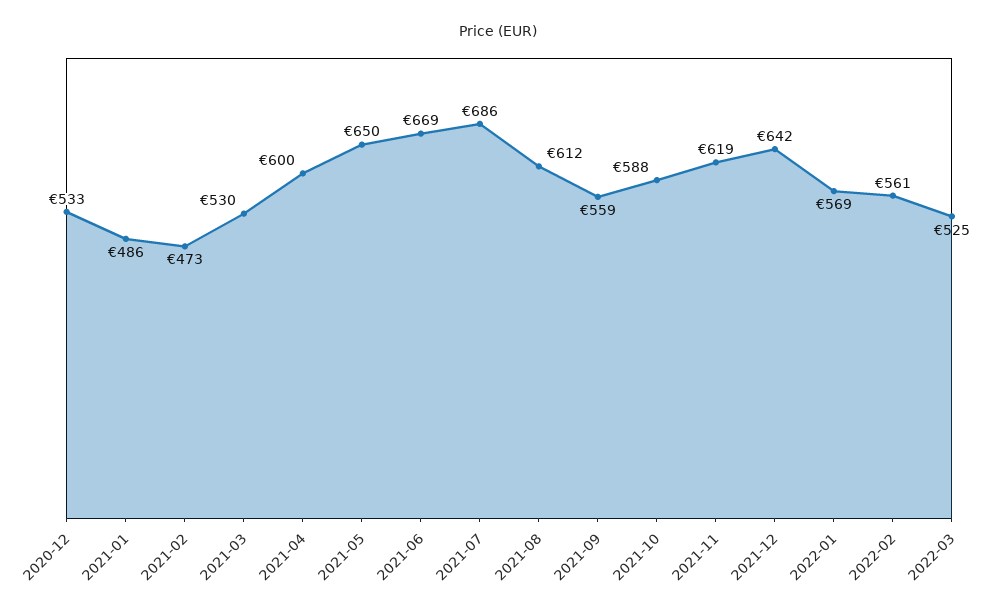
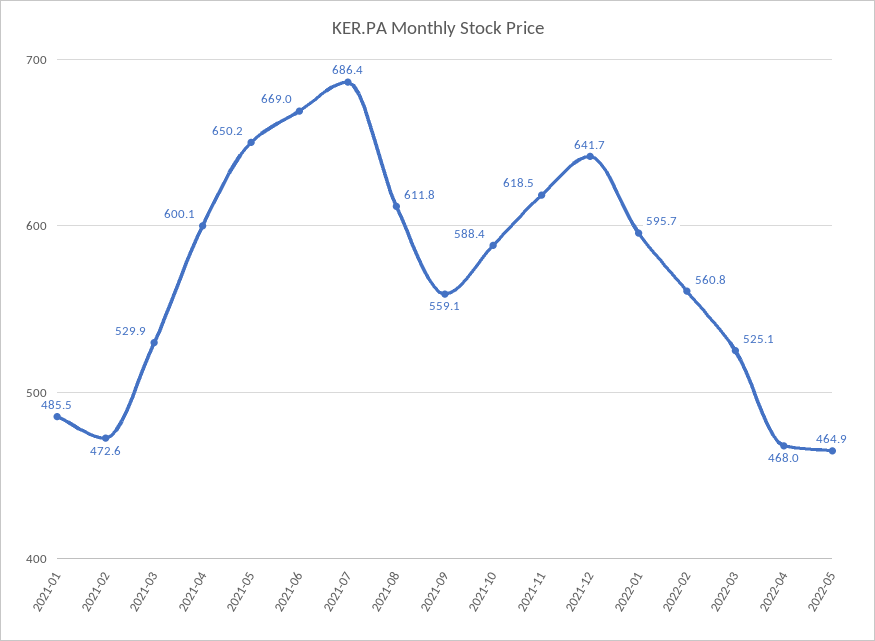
2020-12: 533 -> none
2022-01: 569 -> 595.7
2022-04: none -> 468
2022-05: none -> 464.9

